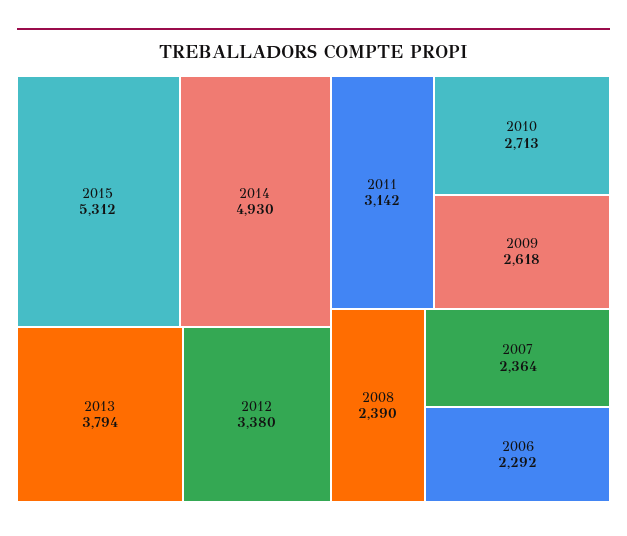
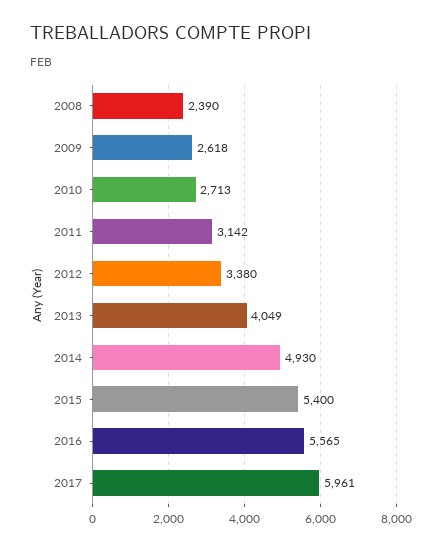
2015: 5312 -> 5400
2013: 3794 -> 4049
2007: 2364 -> none
2006: 2292 -> none
2016: none -> 5565
2017: none -> 5961

